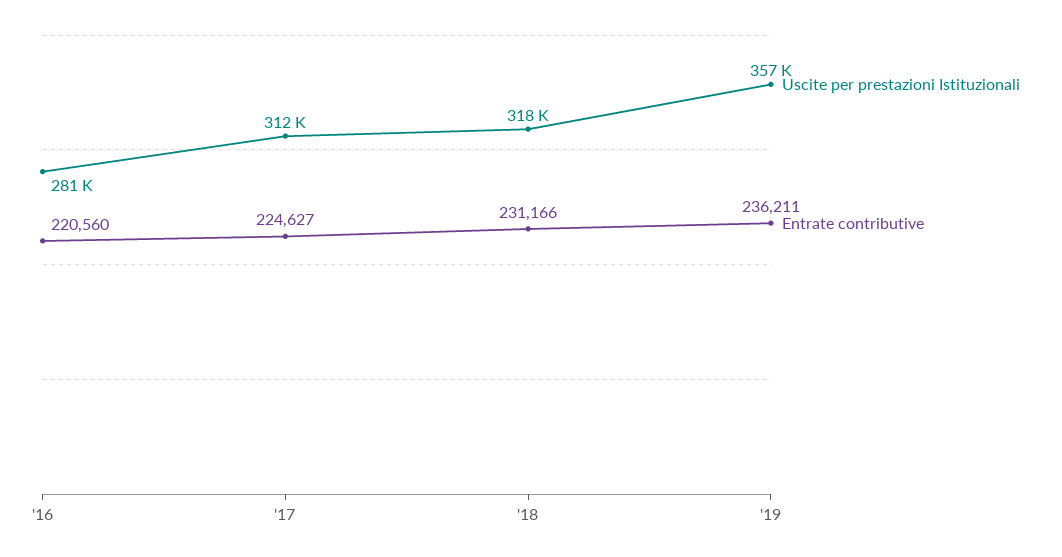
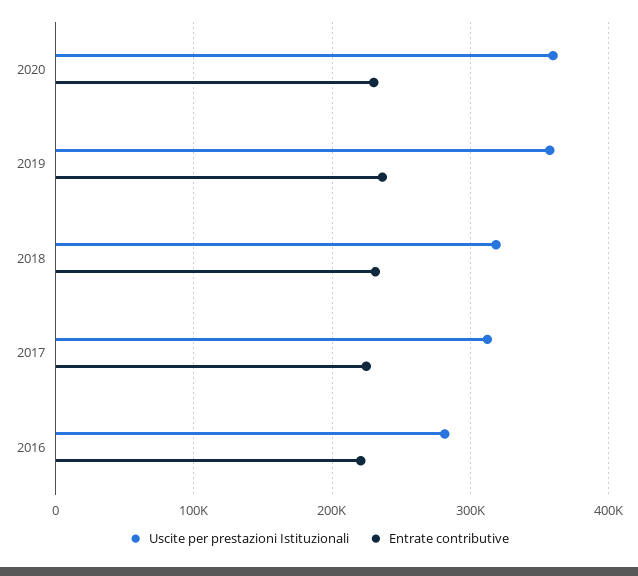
Uscite per prestazioni Istituzionali, 2020: none -> 360000
Entrate contributive, 2020: none -> 230000

